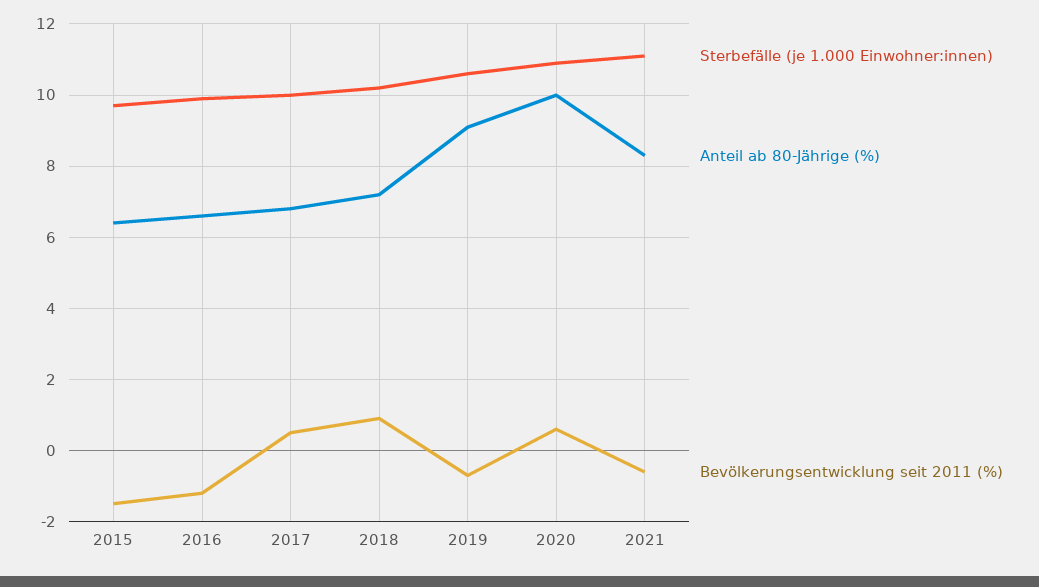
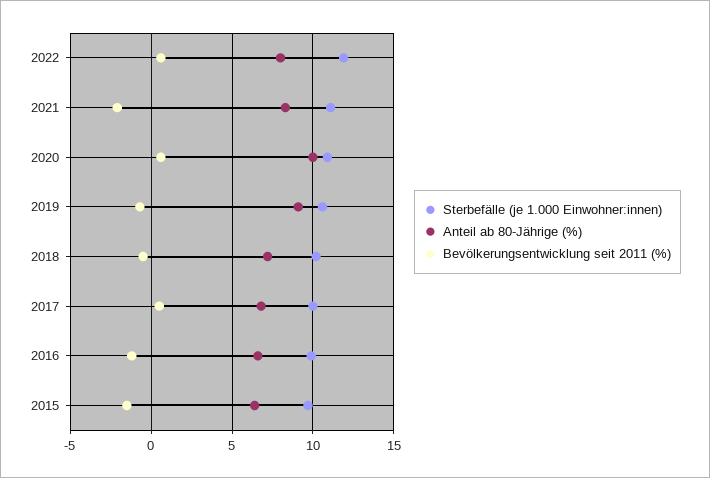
Bevölkerungsentwicklung seit 2011 (%), 2018: 1 -> -0.5
Bevölkerungsentwicklung seit 2011 (%), 2021: -0.5 -> -2
Sterbefälle (je 1.000 Einwohner:innen), 2022: none -> 12
Anteil ab 80-Jährige (%), 2022: none -> 8
Bevölkerungsentwicklung seit 2011 (%), 2022: none -> 0.5

